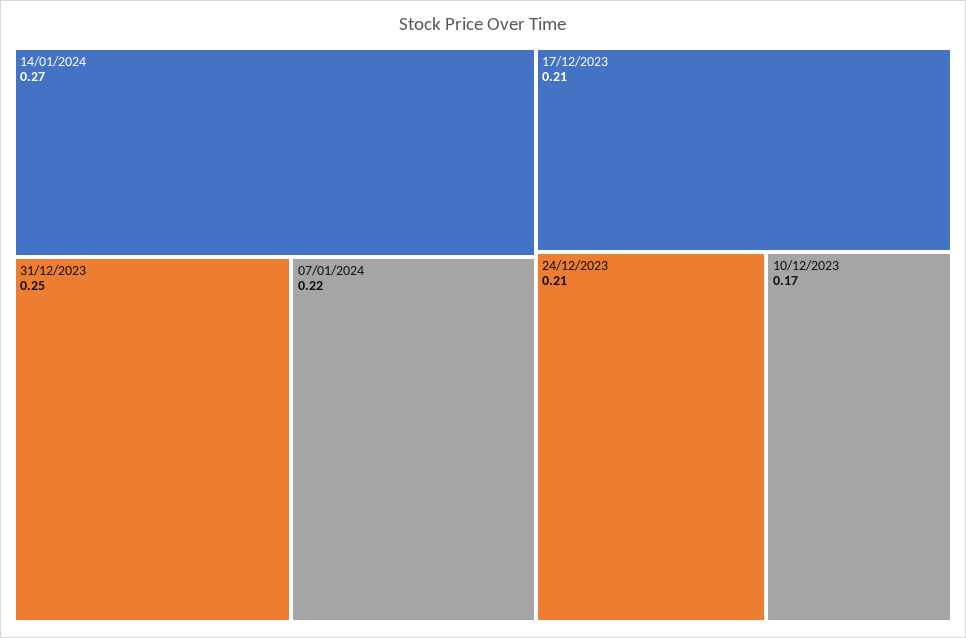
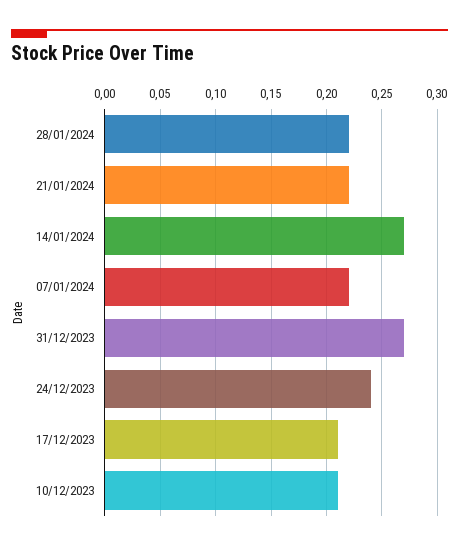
31/12/2023: 0.25 -> 0.27
24/12/2023: 0.21 -> 0.24
10/12/2023: 0.17 -> 0.21
28/01/2024: none -> 0.22
21/01/2024: none -> 0.22

